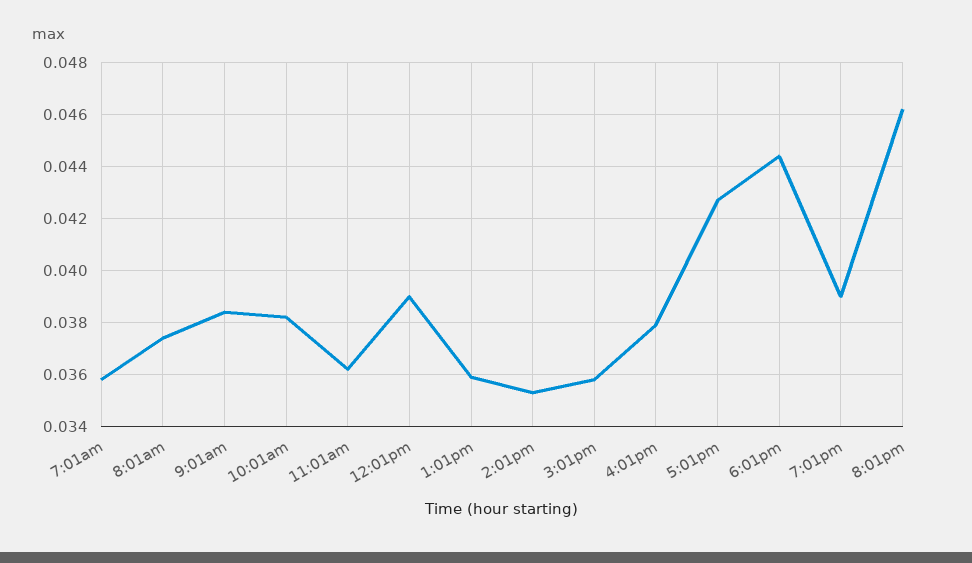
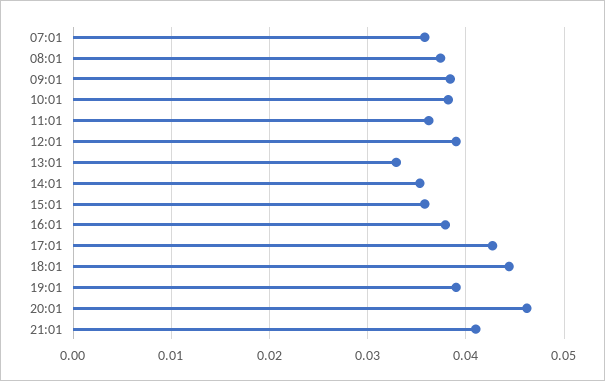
1:01pm: 0.036 -> 0.033
21:01: none -> 0.041

